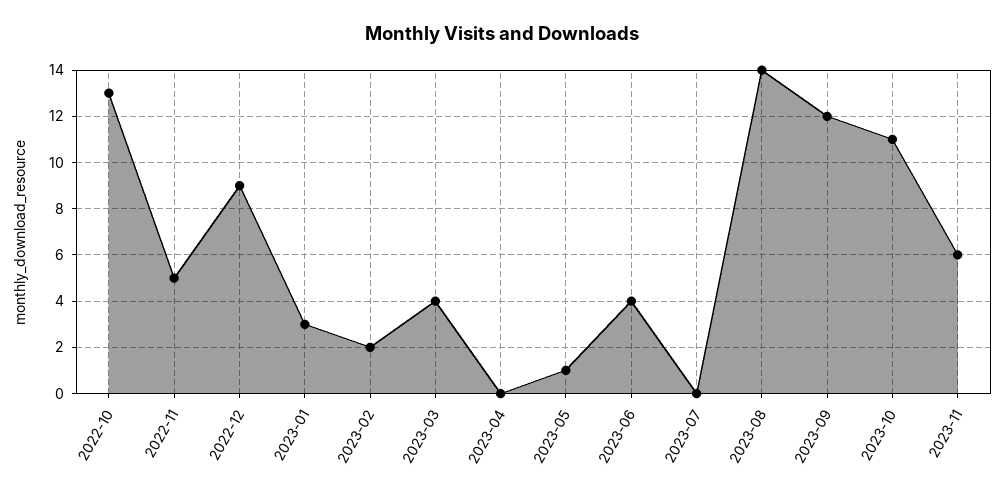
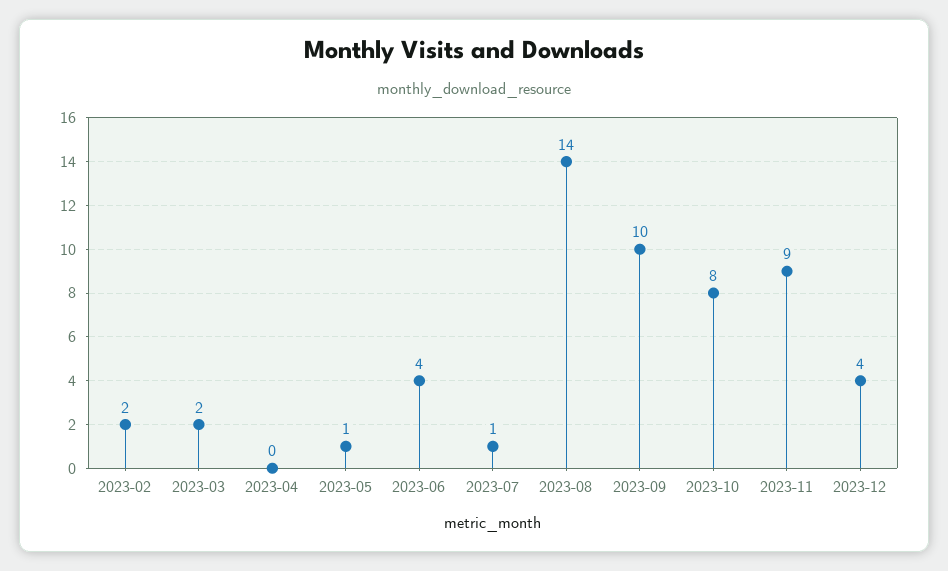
2022-10: 13 -> none
2022-11: 5 -> none
2022-12: 9 -> none
2023-01: 3 -> none
2023-03: 4 -> 2
2023-07: 0 -> 1
2023-09: 12 -> 10
2023-10: 11 -> 8
2023-11: 6 -> 9
2023-12: none -> 4

